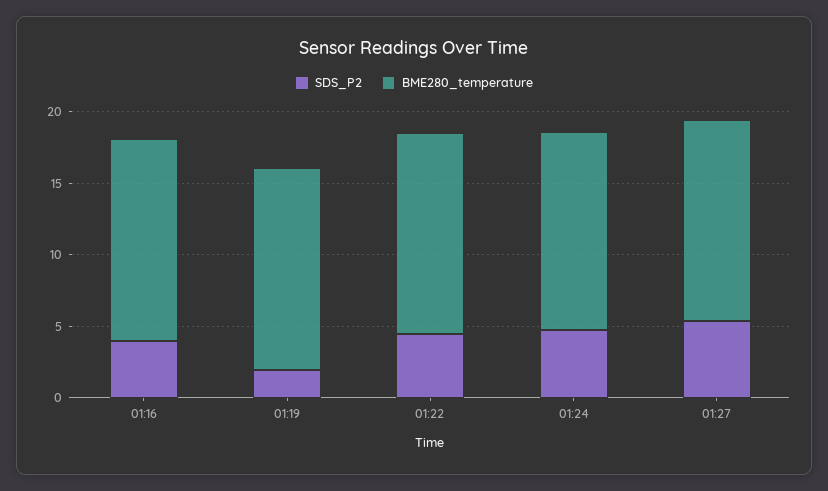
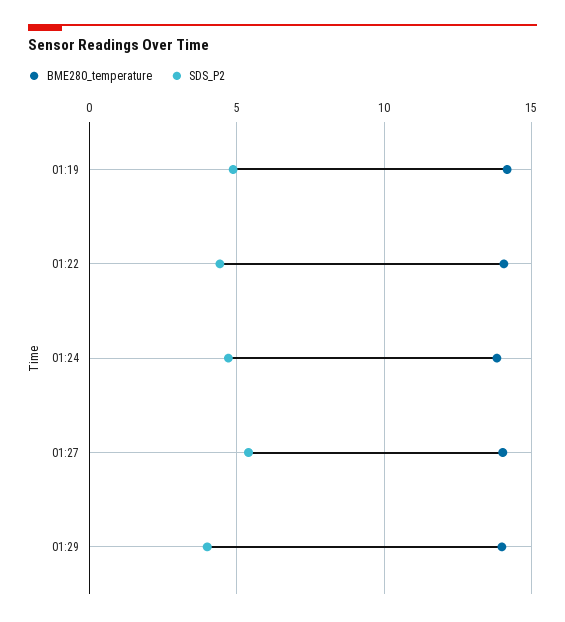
SDS_P2, 01:16: 4 -> none
BME280_temperature, 01:16: 14 -> none
SDS_P2, 01:19: 2 -> 5
BME280_temperature, 01:29: none -> 14
SDS_P2, 01:29: none -> 4

